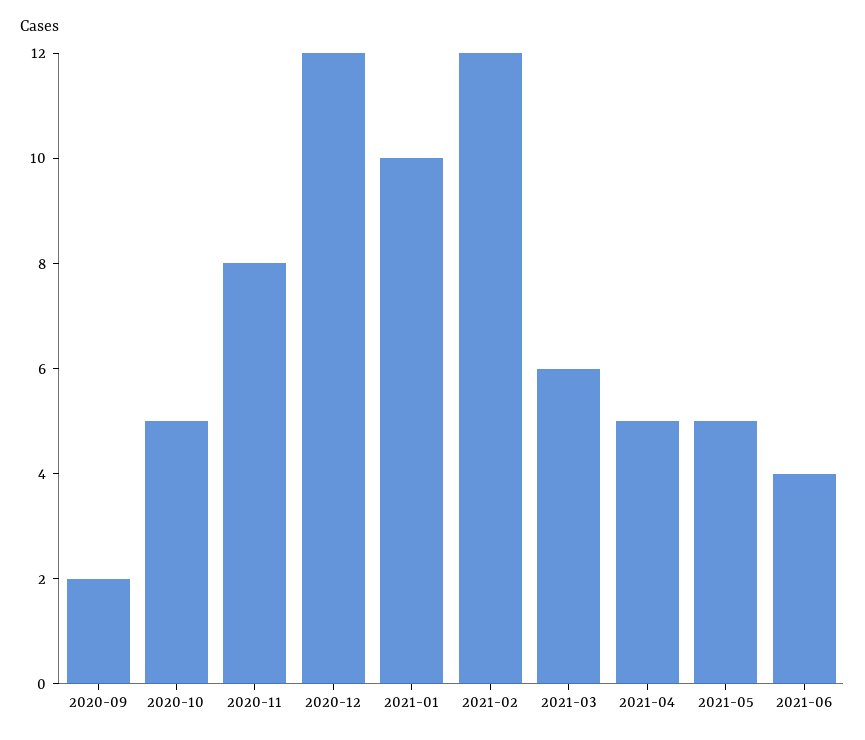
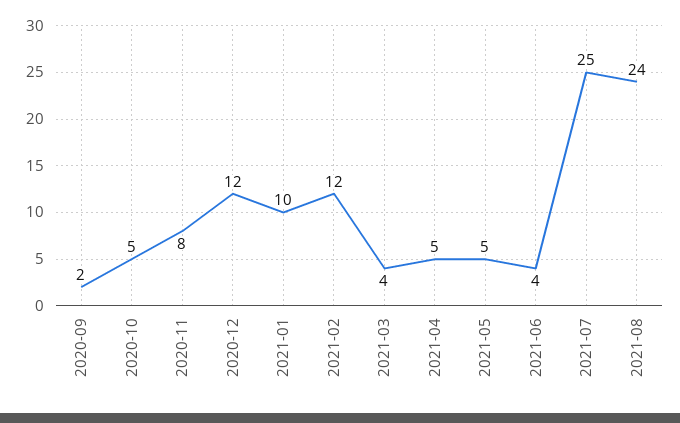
2021-03: 6 -> 4
2021-07: none -> 25
2021-08: none -> 24

